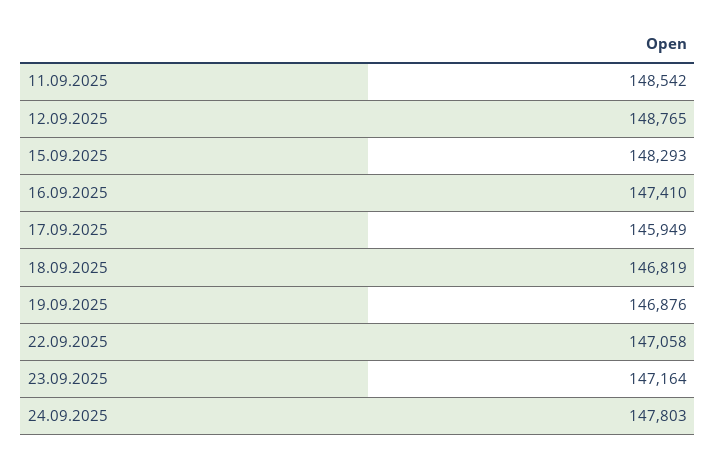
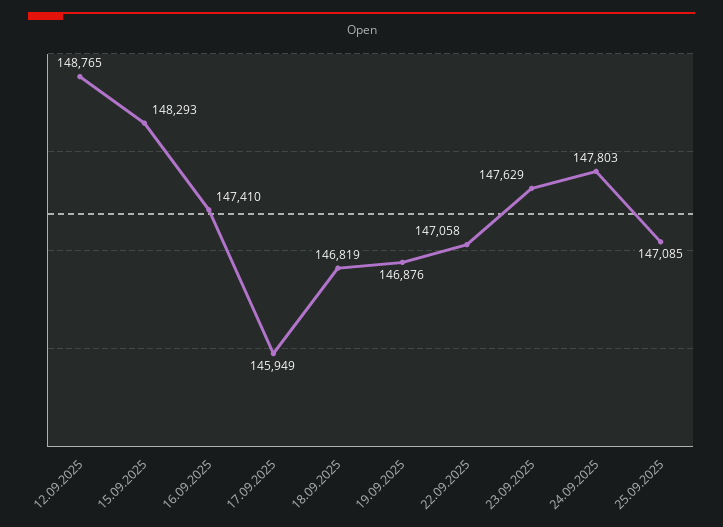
11.09.2025: 148542 -> none
23.09.2025: 147164 -> 147629
25.09.2025: none -> 147085

